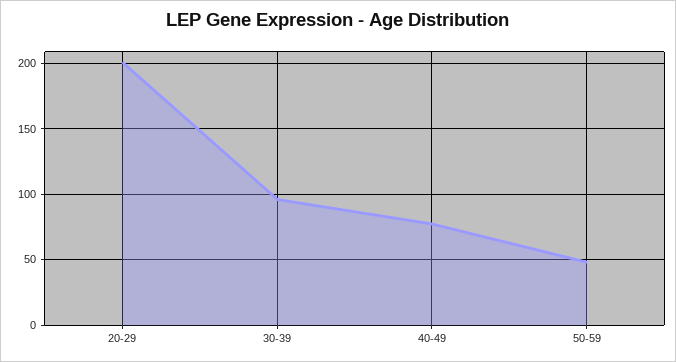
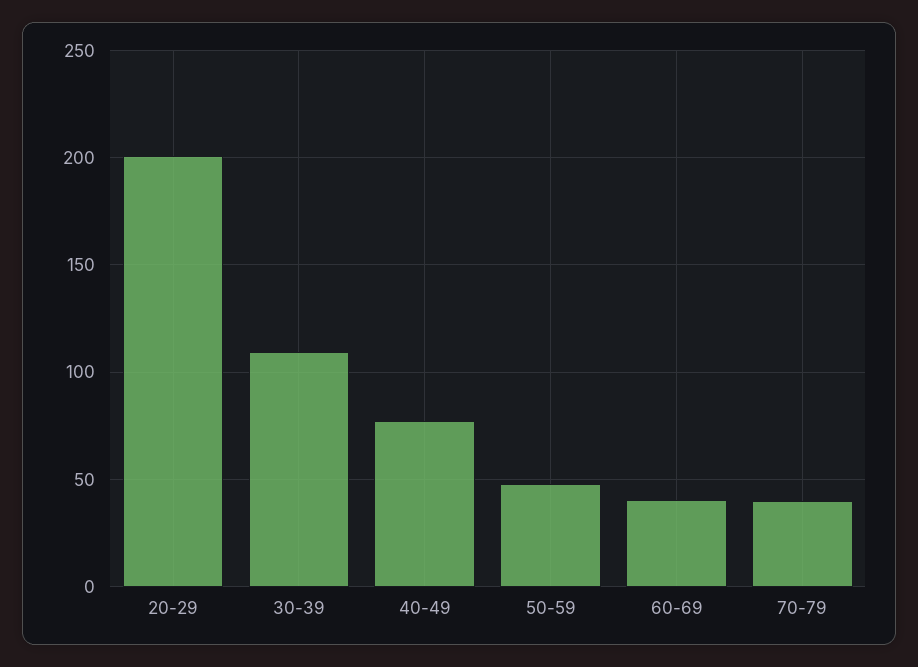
30-39: 95 -> 110
60-69: none -> 40
70-79: none -> 40

